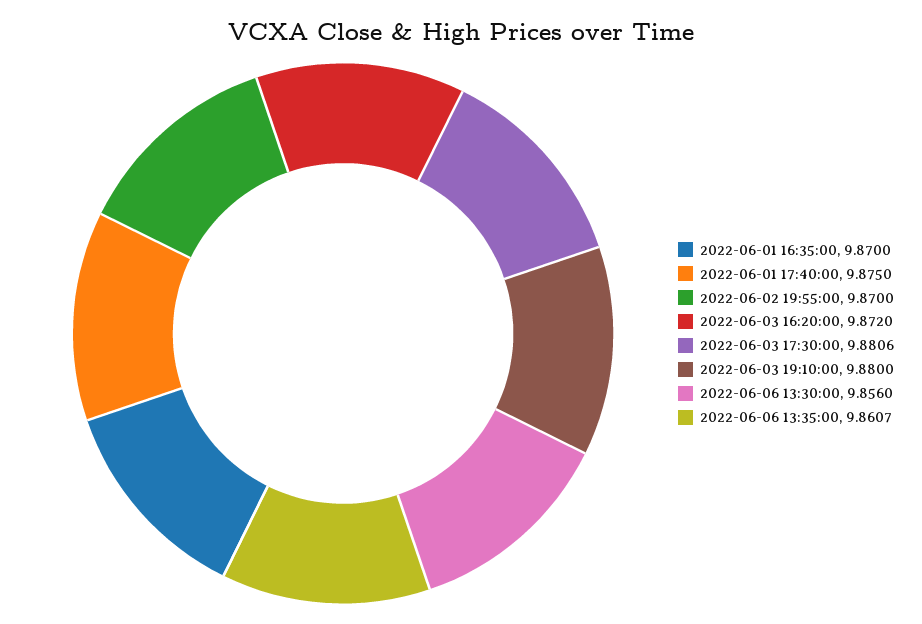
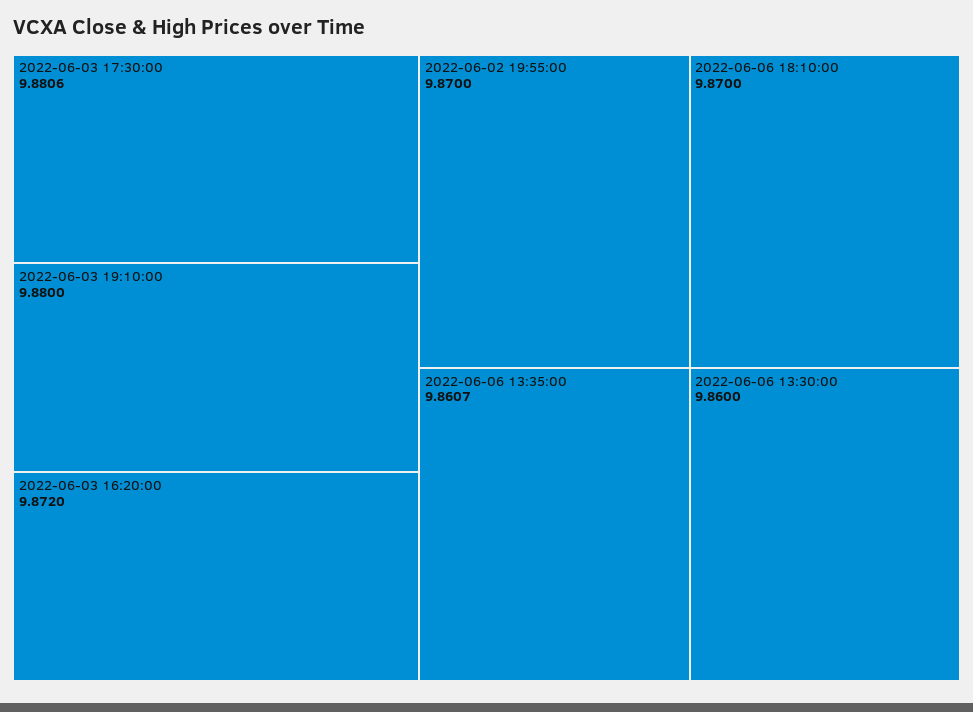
2022-06-01 16:35:00: 9.87 -> none
2022-06-01 17:40:00: 9.875 -> none
2022-06-06 13:30:00: 9.856 -> 9.86
2022-06-06 18:10:00: none -> 9.87

